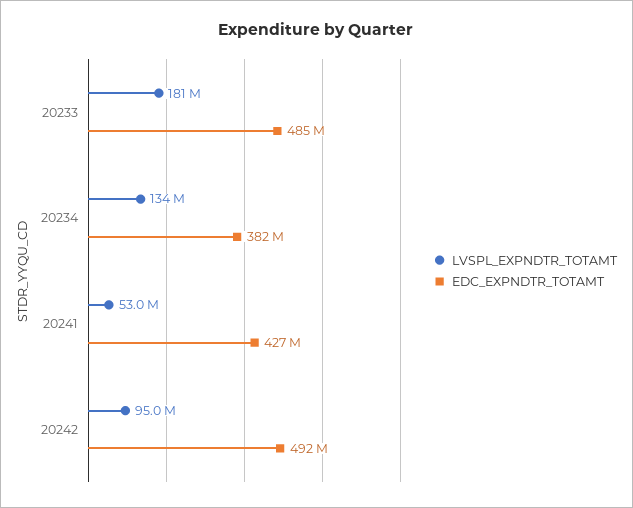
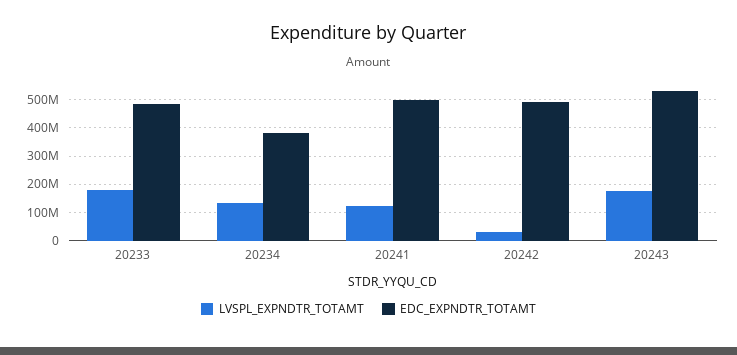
LVSPL_EXPNDTR_TOTAMT, 20241: 53000000 -> 125000000
EDC_EXPNDTR_TOTAMT, 20241: 427000000 -> 500000000
LVSPL_EXPNDTR_TOTAMT, 20242: 95000000 -> 25000000
LVSPL_EXPNDTR_TOTAMT, 20243: none -> 175000000
EDC_EXPNDTR_TOTAMT, 20243: none -> 525000000

